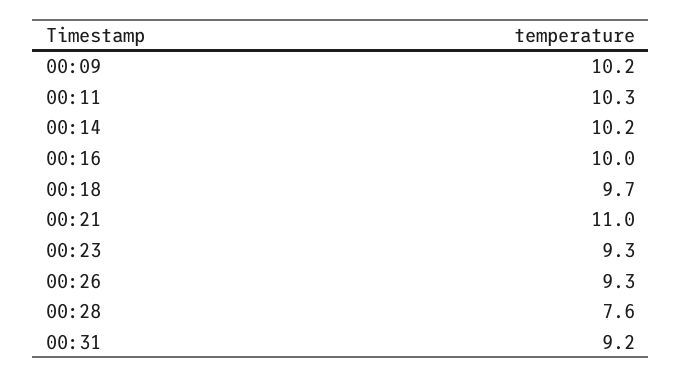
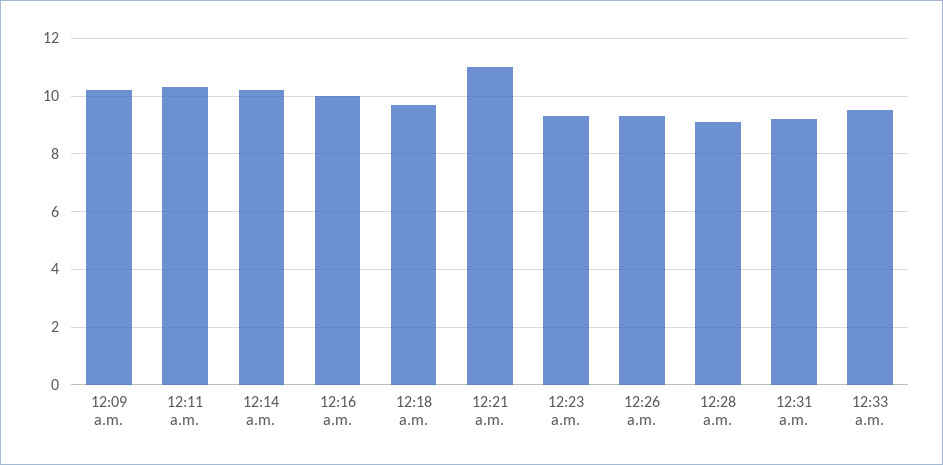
00:28: 7.6 -> 9
12:33 a.m.: none -> 9.5

